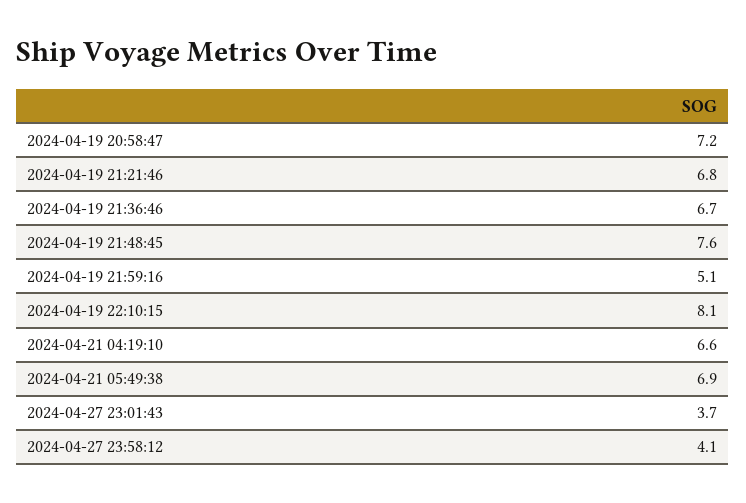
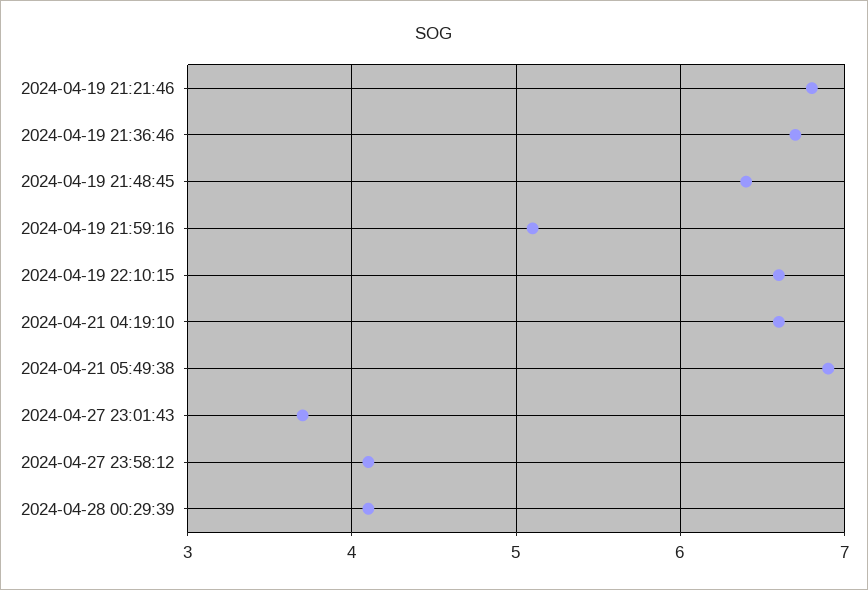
2024-04-19 20:58:47: 7.2 -> none
2024-04-19 21:48:45: 7.6 -> 6.4
2024-04-19 22:10:15: 8.1 -> 6.6
2024-04-28 00:29:39: none -> 4.1

